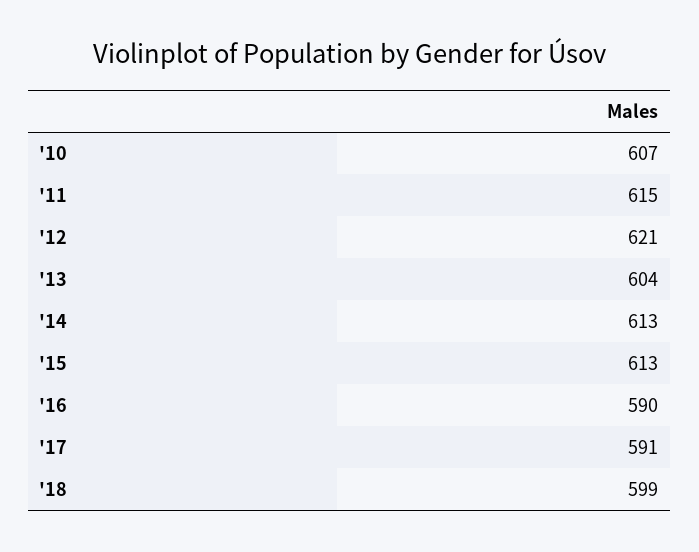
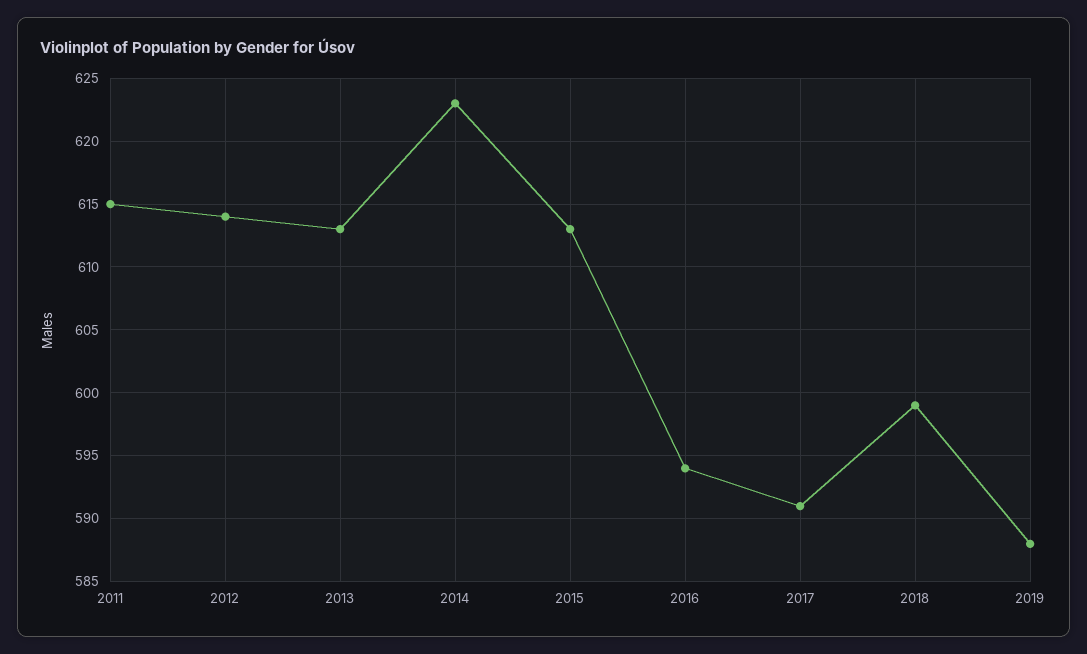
'10: 607 -> none
'12: 621 -> 614
'13: 604 -> 613
'14: 613 -> 623
'16: 590 -> 594
2019: none -> 588

